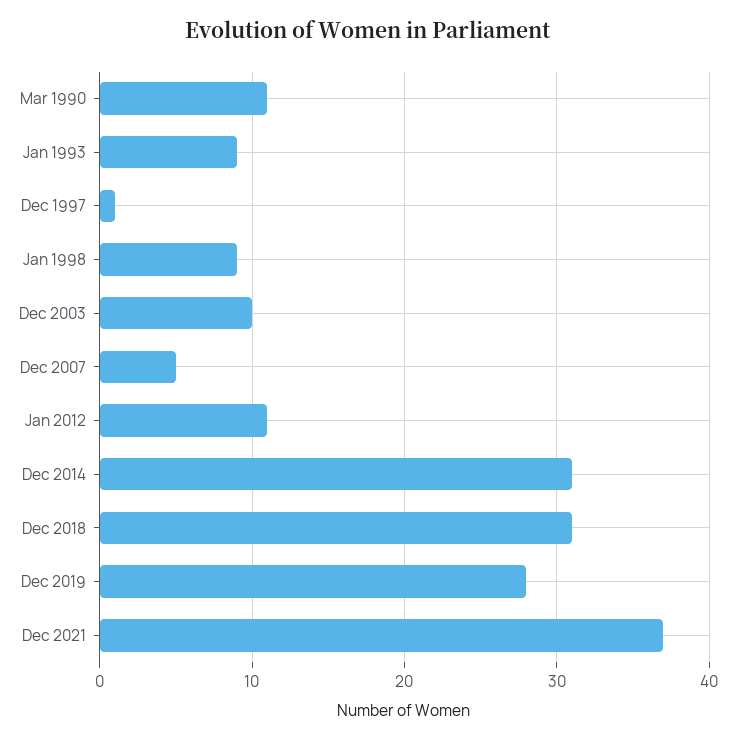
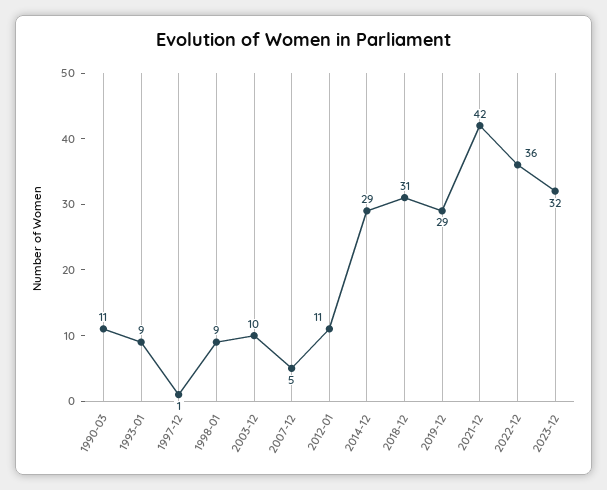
Dec 2014: 31 -> 29
Dec 2019: 28 -> 29
Dec 2021: 37 -> 42
2022-12: none -> 36
2023-12: none -> 32

